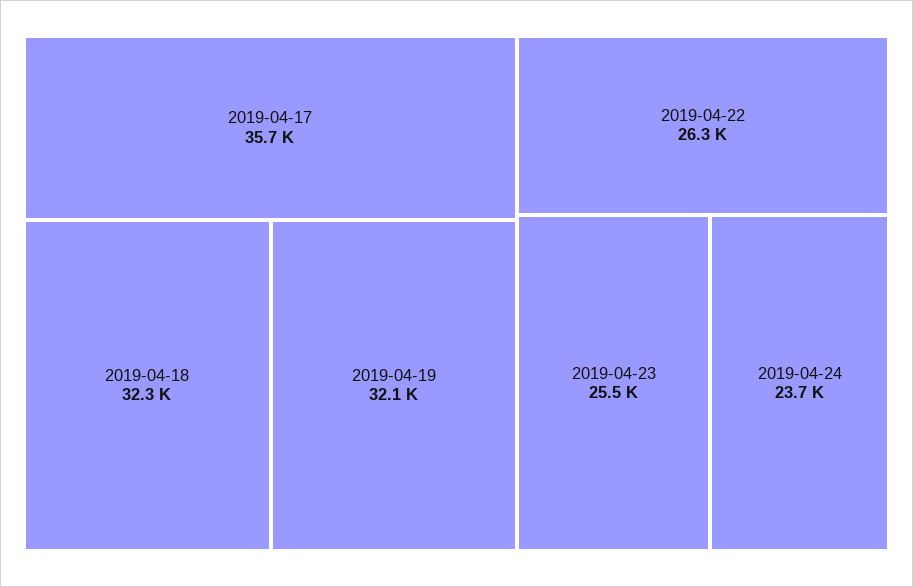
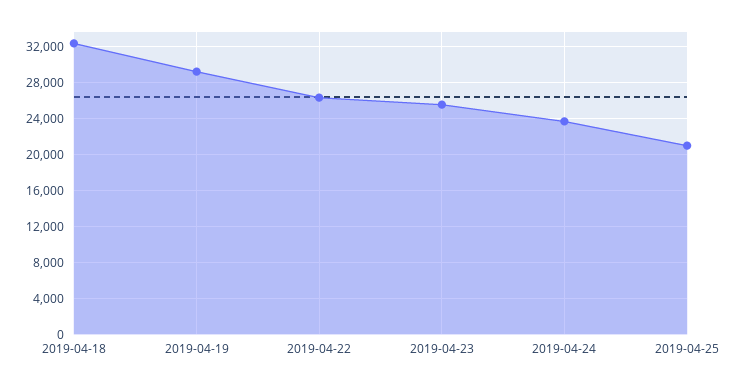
2019-04-17: 35700 -> none
2019-04-19: 32100 -> 29000
2019-04-25: none -> 21000

